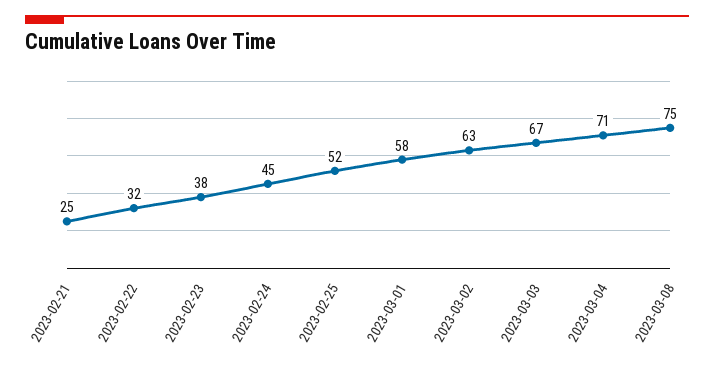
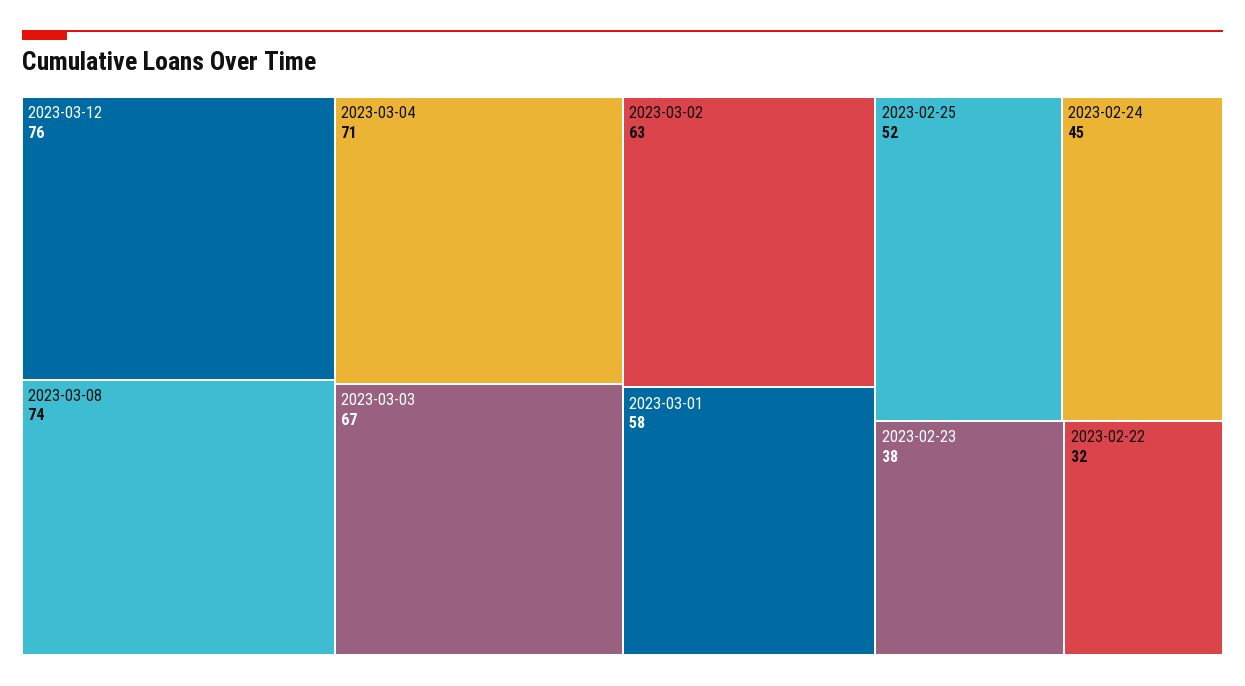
2023-02-21: 25 -> none
2023-03-08: 75 -> 74
2023-03-12: none -> 76

